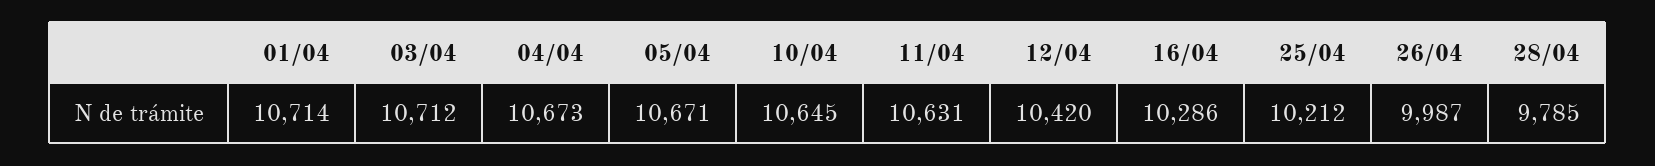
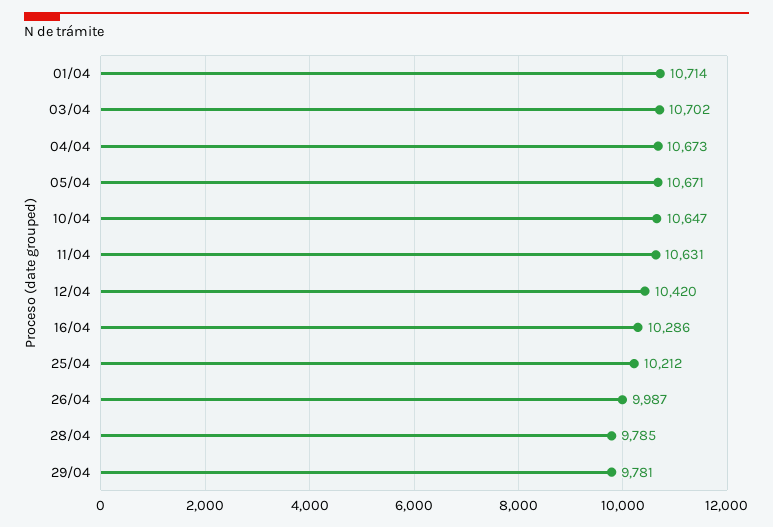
03/04: 10712 -> 10702
10/04: 10645 -> 10647
29/04: none -> 9781

